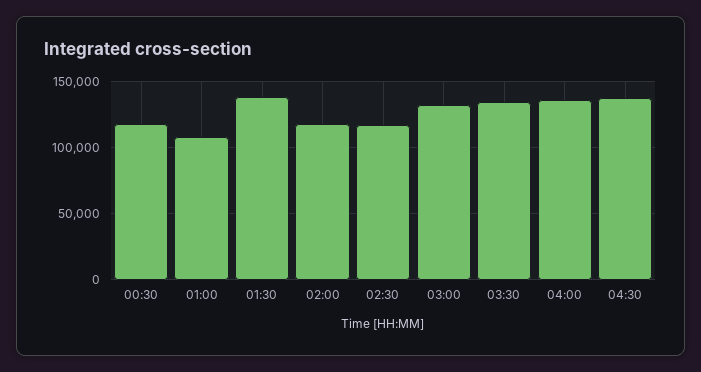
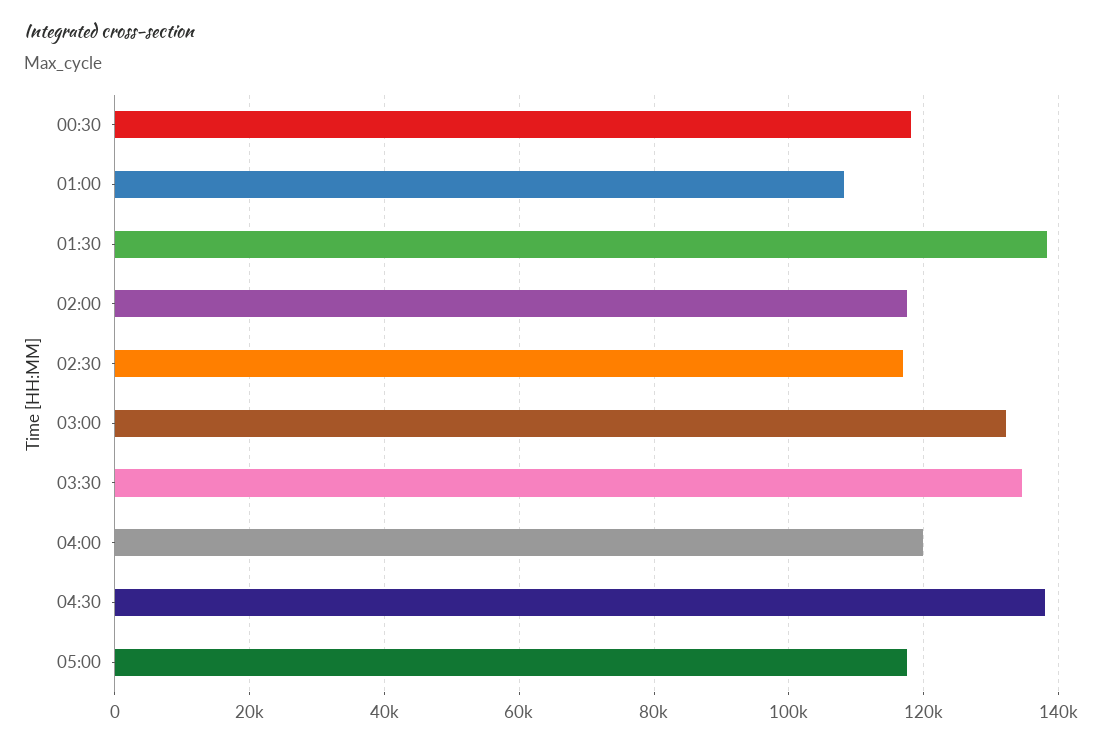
04:00: 135000 -> 120000
05:00: none -> 118000

